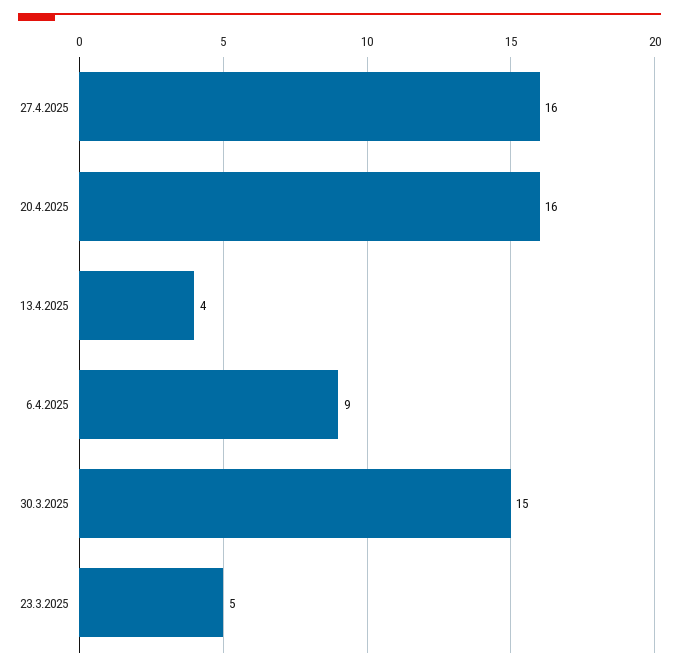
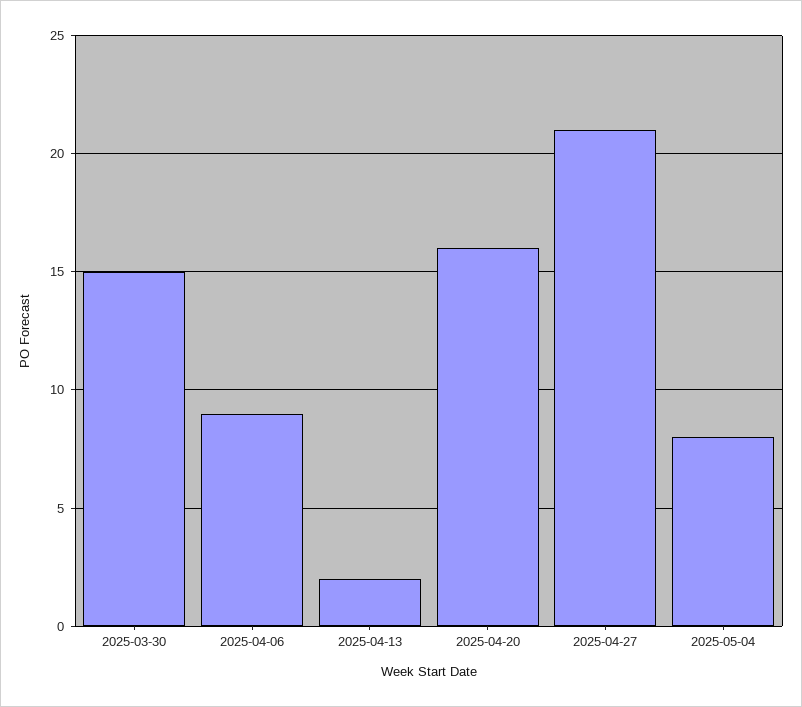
27.4.2025: 16 -> 21
13.4.2025: 4 -> 2
23.3.2025: 5 -> none
2025-05-04: none -> 8

